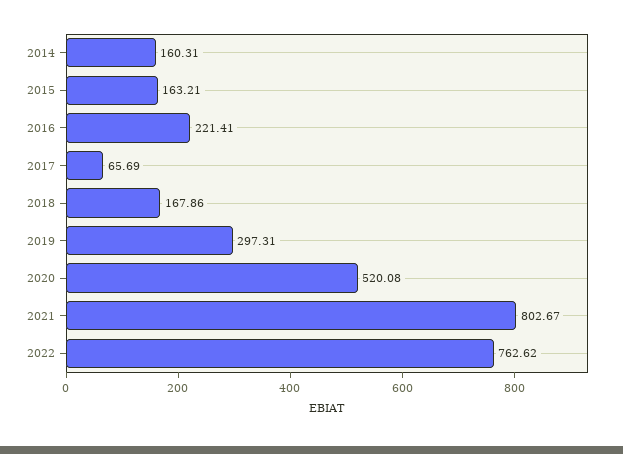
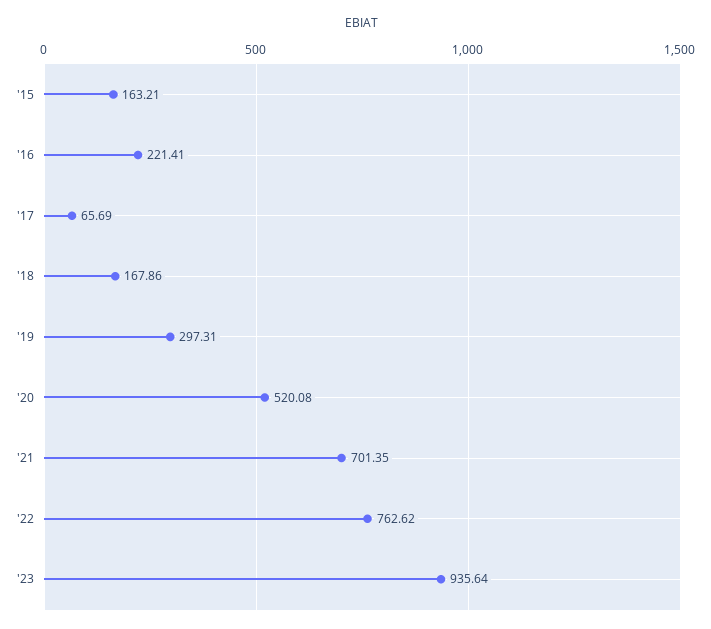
2014: 160.31 -> none
2021: 802.67 -> 701.35
'23: none -> 935.64

